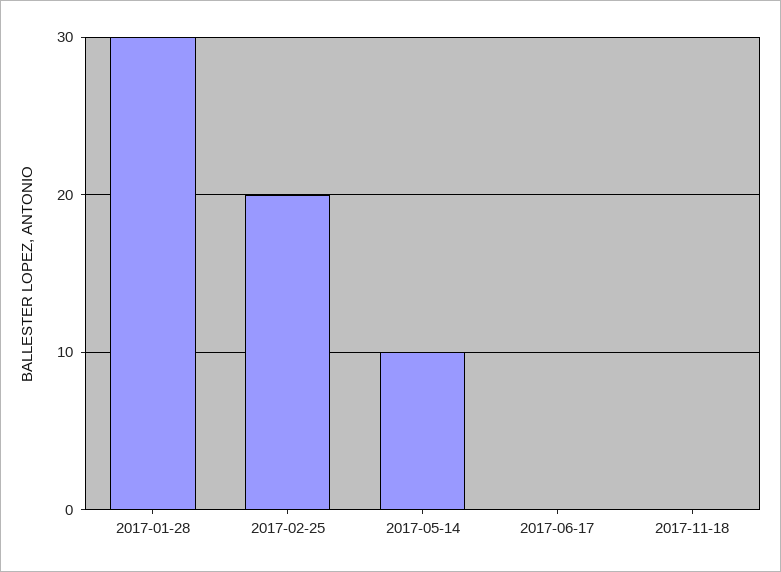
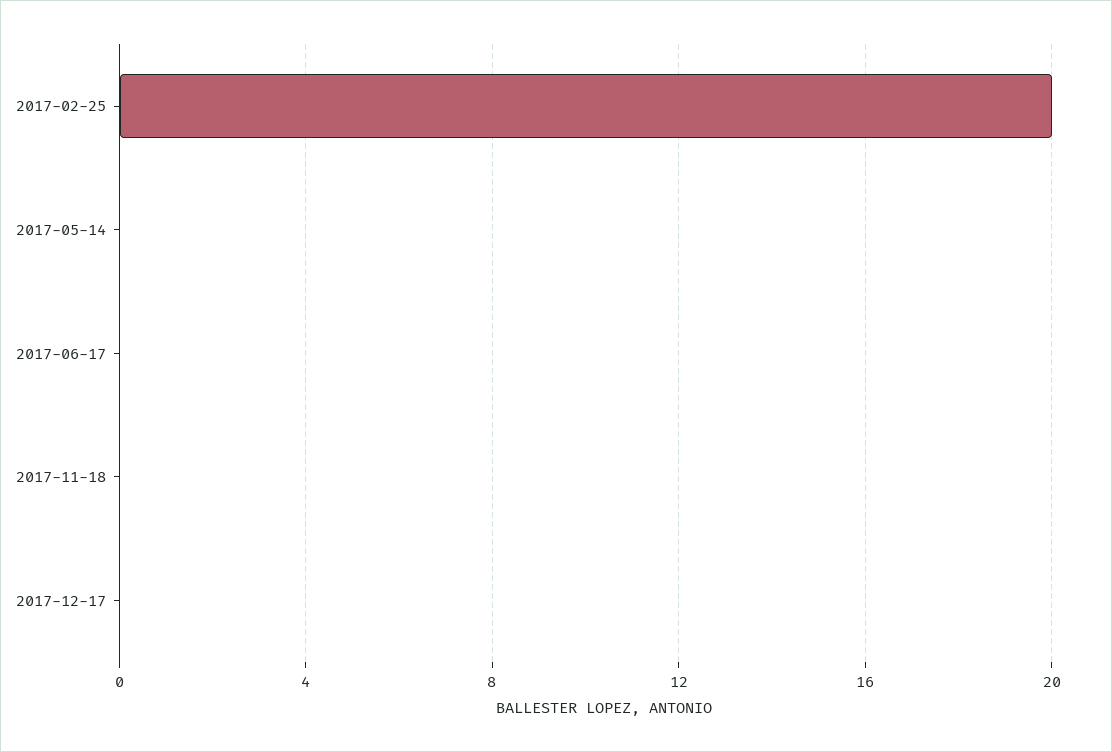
2017-01-28: 30 -> none
2017-05-14: 10 -> 0
2017-12-17: none -> 0

